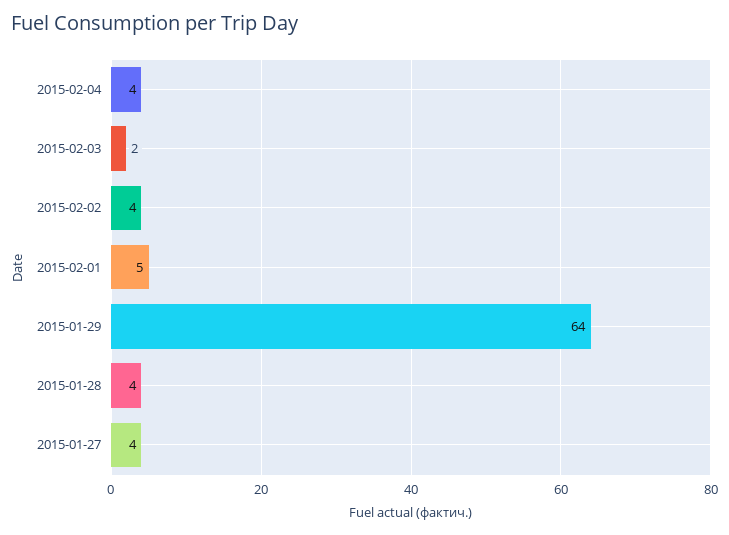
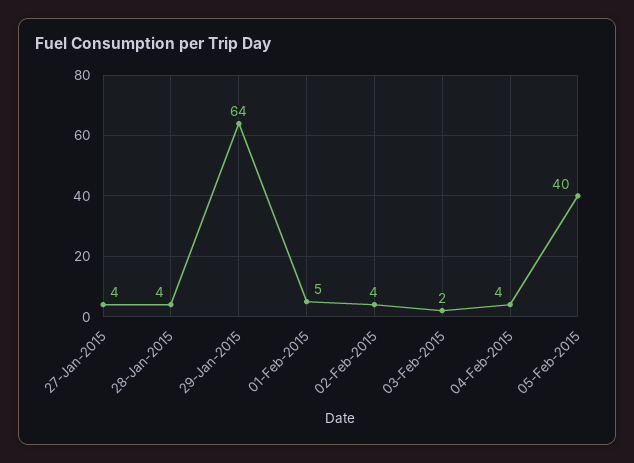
05-Feb-2015: none -> 40

